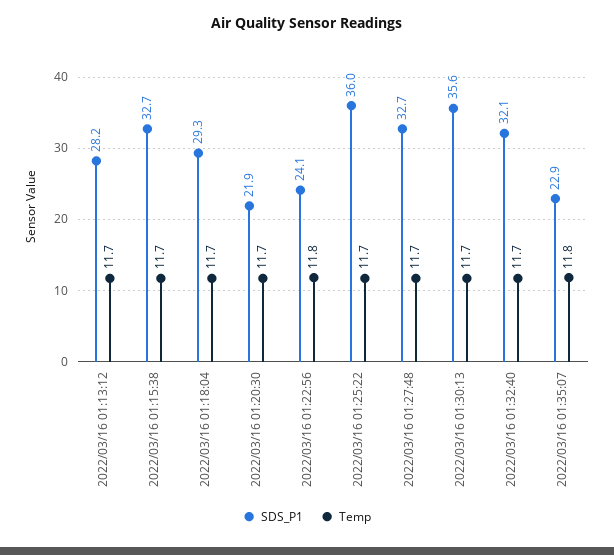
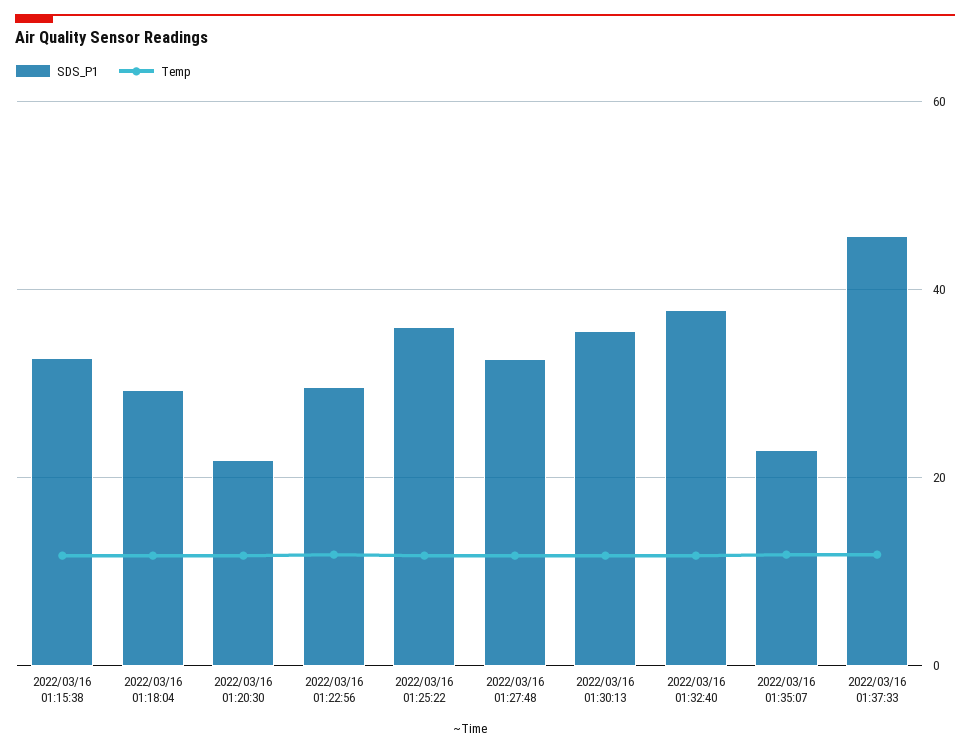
SDS_P1, 2022/03/16 01:13:12: 28.2 -> none
Temp, 2022/03/16 01:13:12: 11.7 -> none
SDS_P1, 2022/03/16 01:22:56: 24.1 -> 30
SDS_P1, 2022/03/16 01:32:40: 32.1 -> 38
SDS_P1, 2022/03/16 01:37:33: none -> 46
Temp, 2022/03/16 01:37:33: none -> 12

